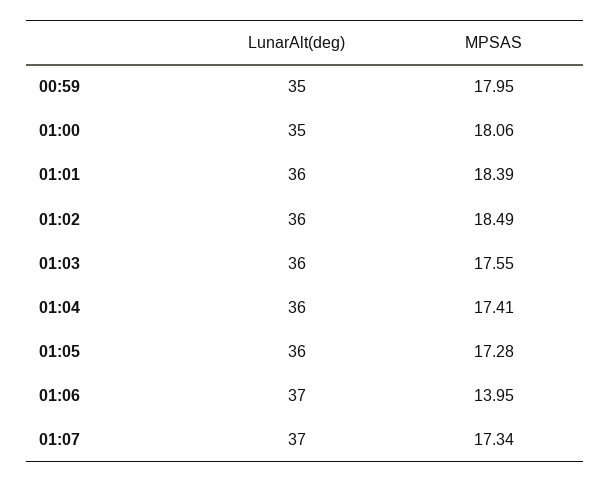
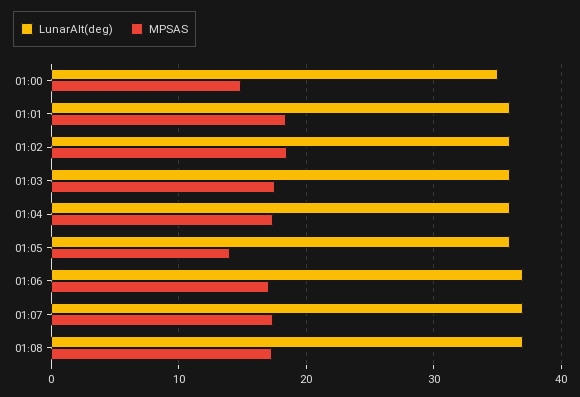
LunarAlt(deg), 00:59: 35 -> none
MPSAS, 00:59: 17.95 -> none
MPSAS, 01:00: 18.06 -> 15
MPSAS, 01:05: 17.28 -> 14
MPSAS, 01:06: 13.95 -> 17
LunarAlt(deg), 01:08: none -> 37
MPSAS, 01:08: none -> 17

